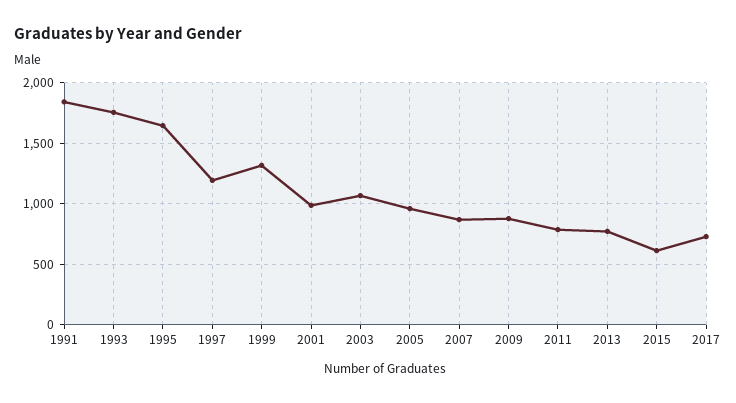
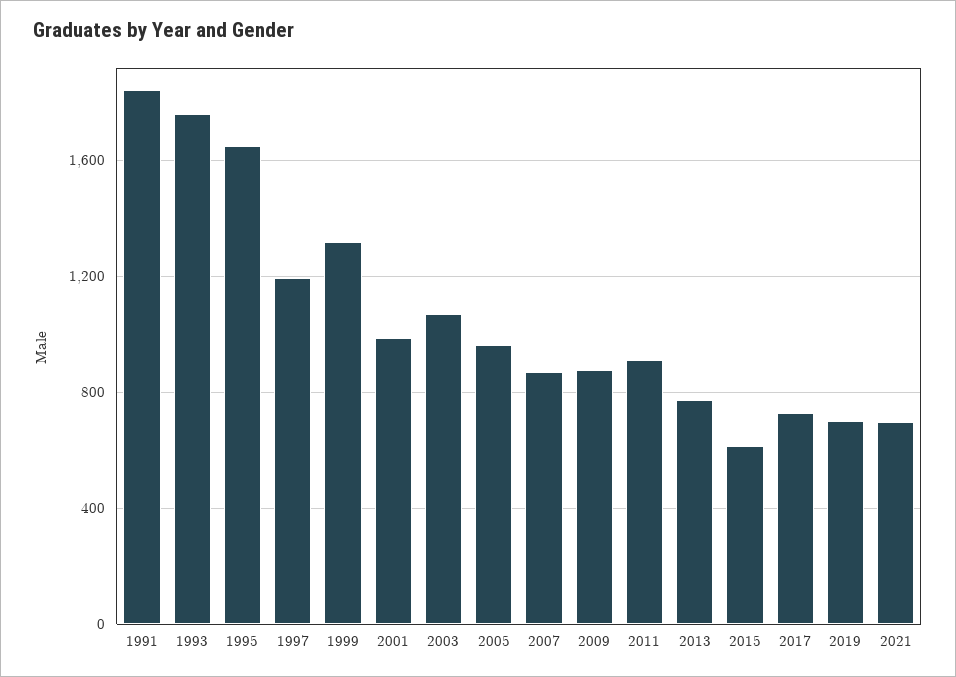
2011: 800 -> 900
2019: none -> 700
2021: none -> 700

